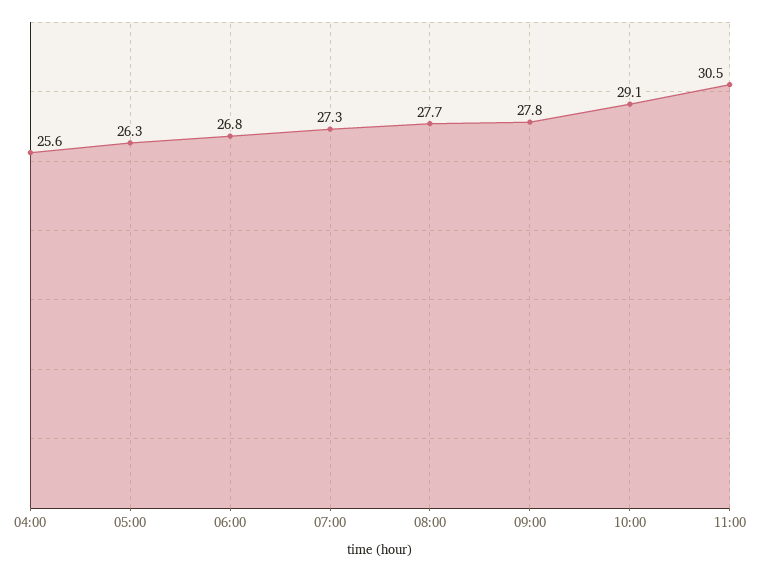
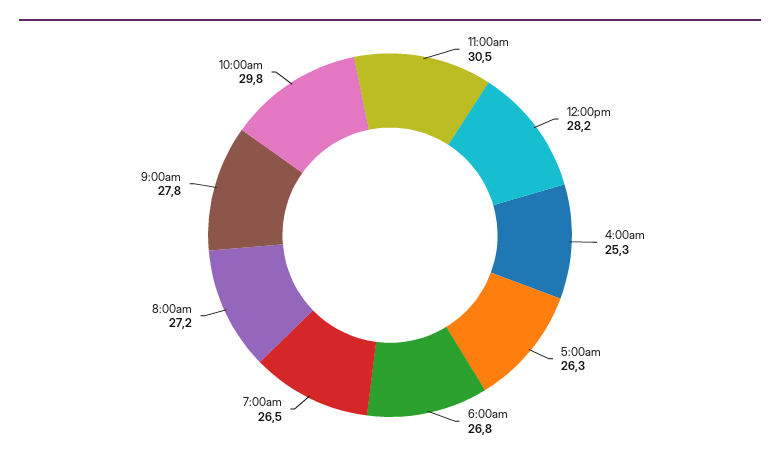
04:00: 25.6 -> 25.3
07:00: 27.3 -> 26.5
08:00: 27.7 -> 27.2
10:00: 29.1 -> 29.8
12:00pm: none -> 28.2

